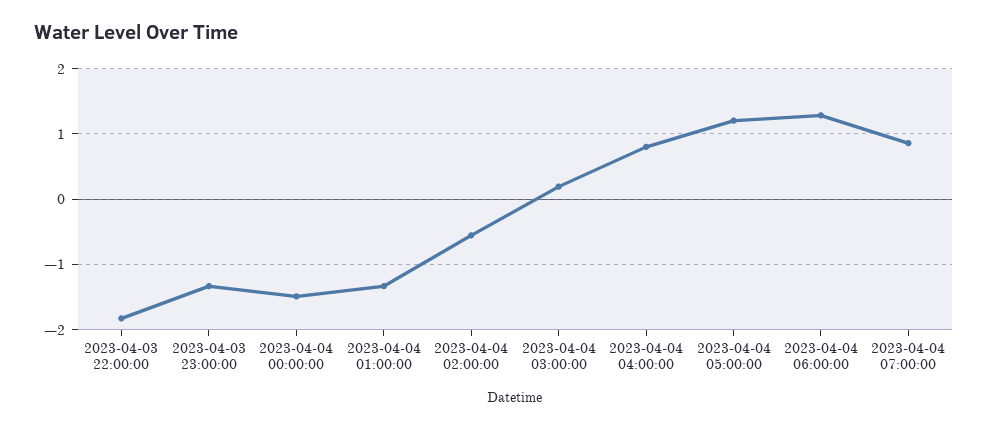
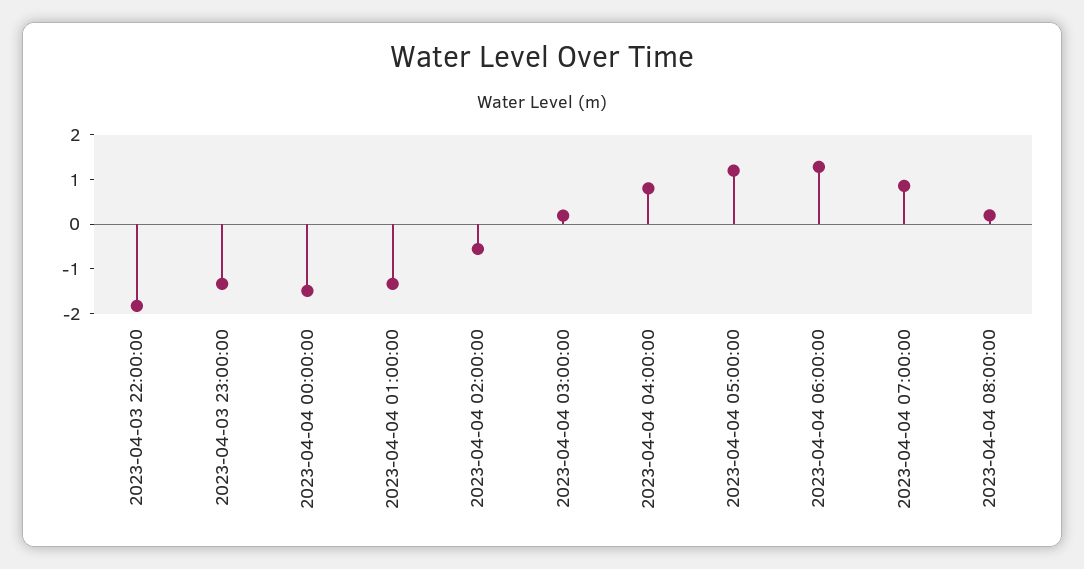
2023-04-04 08:00:00: none -> 0.2

